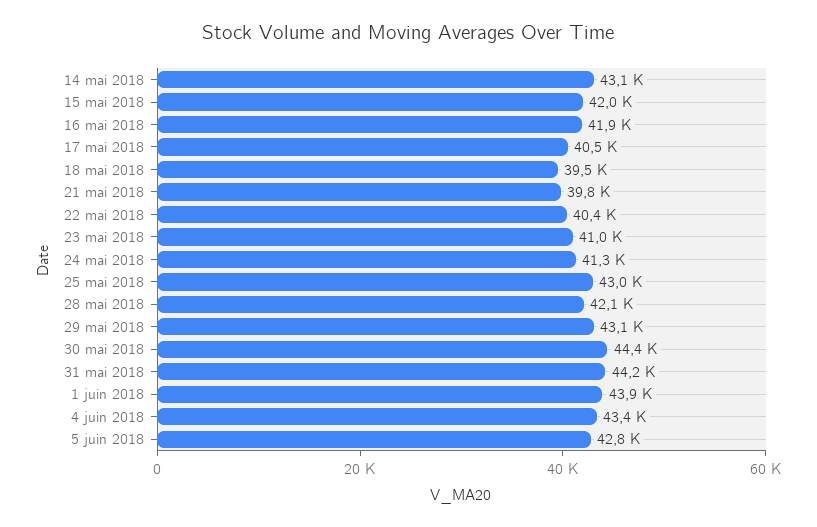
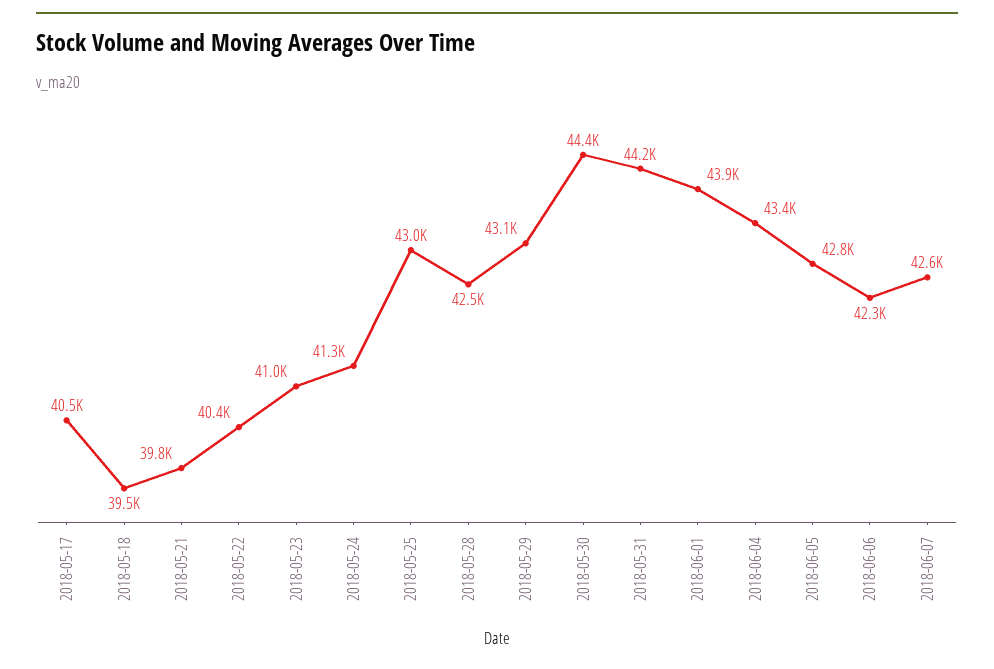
14 mai 2018: 43100 -> none
15 mai 2018: 42000 -> none
16 mai 2018: 41900 -> none
28 mai 2018: 42100 -> 42500
2018-06-06: none -> 42300
2018-06-07: none -> 42600

